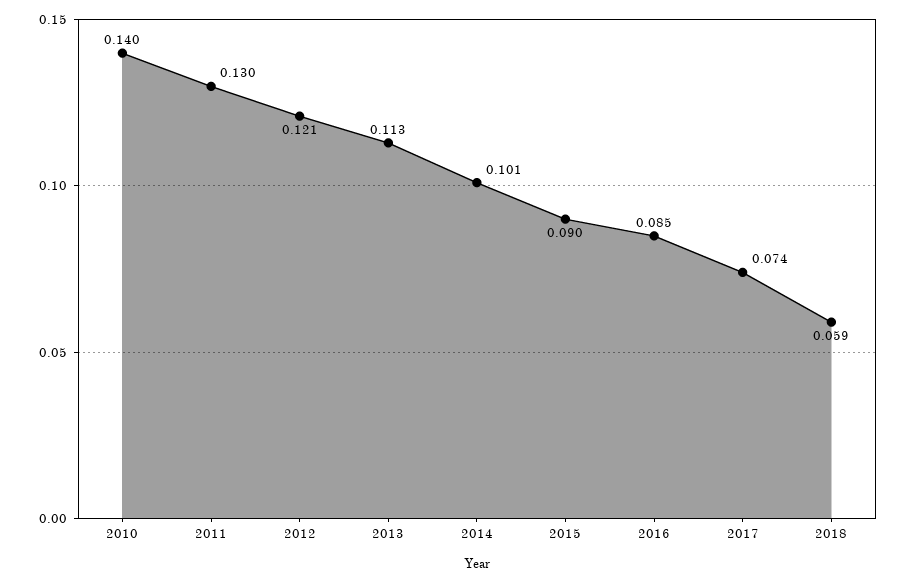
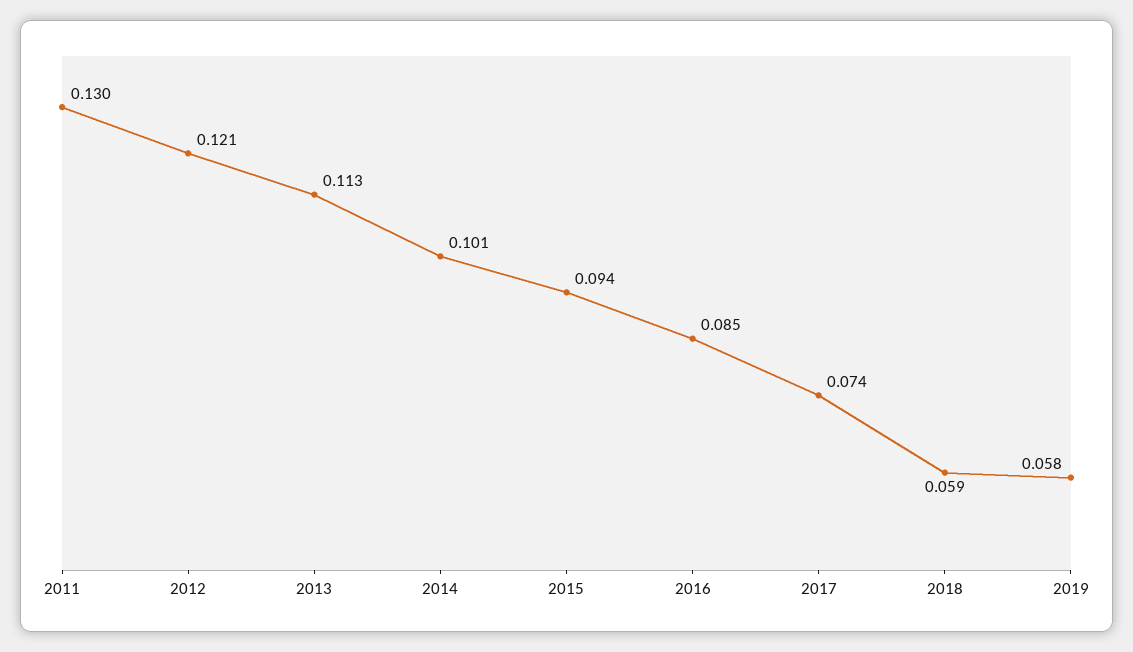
2010: 0.14 -> none
2015: 0.09 -> 0.094
2019: none -> 0.058

